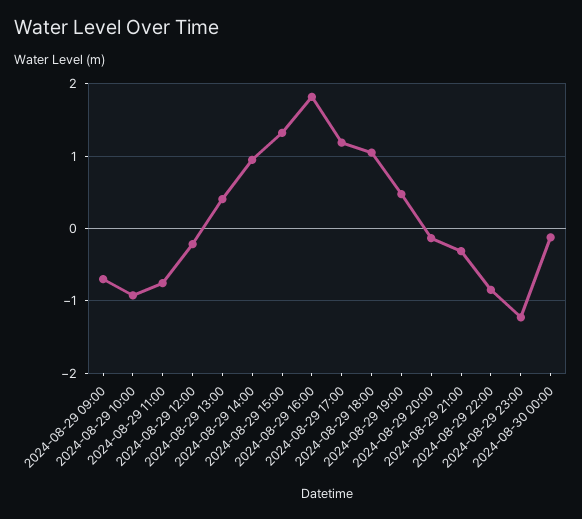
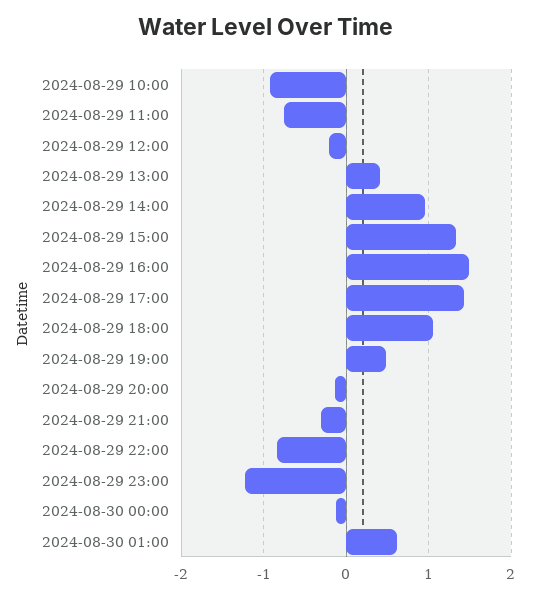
2024-08-29 09:00: -0.7 -> none
2024-08-29 16:00: 1.8 -> 1.5
2024-08-29 17:00: 1.2 -> 1.4
2024-08-30 01:00: none -> 0.6

